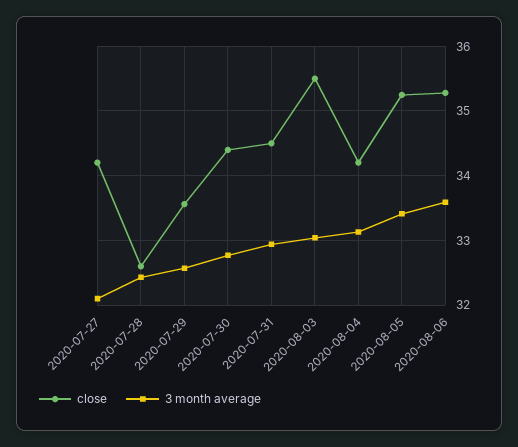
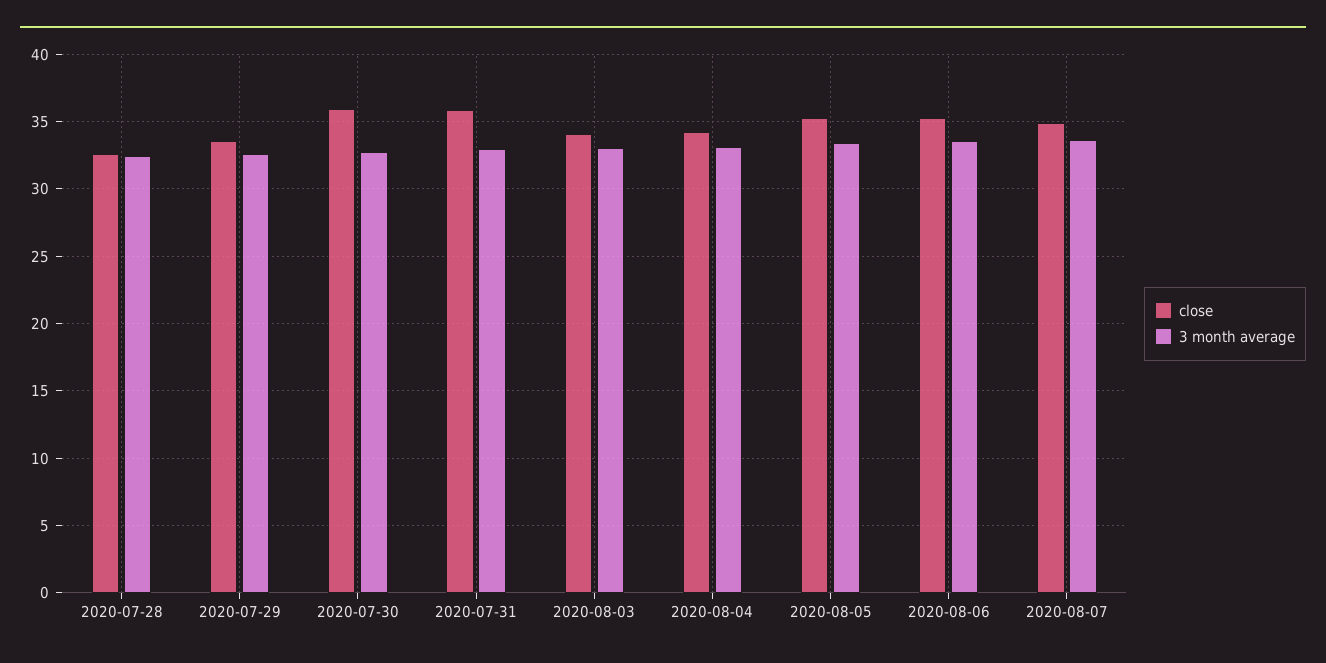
close, 2020-07-27: 34.2 -> none
3 month average, 2020-07-27: 32.1 -> none
close, 2020-07-30: 34.4 -> 36
close, 2020-07-31: 34.5 -> 36
close, 2020-08-03: 35.5 -> 34
close, 2020-08-07: none -> 35
3 month average, 2020-08-07: none -> 33.5

